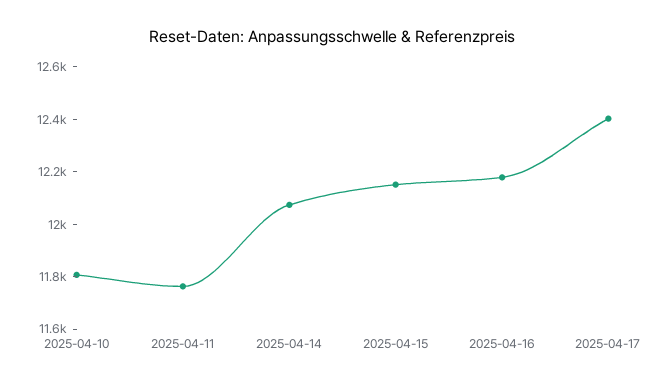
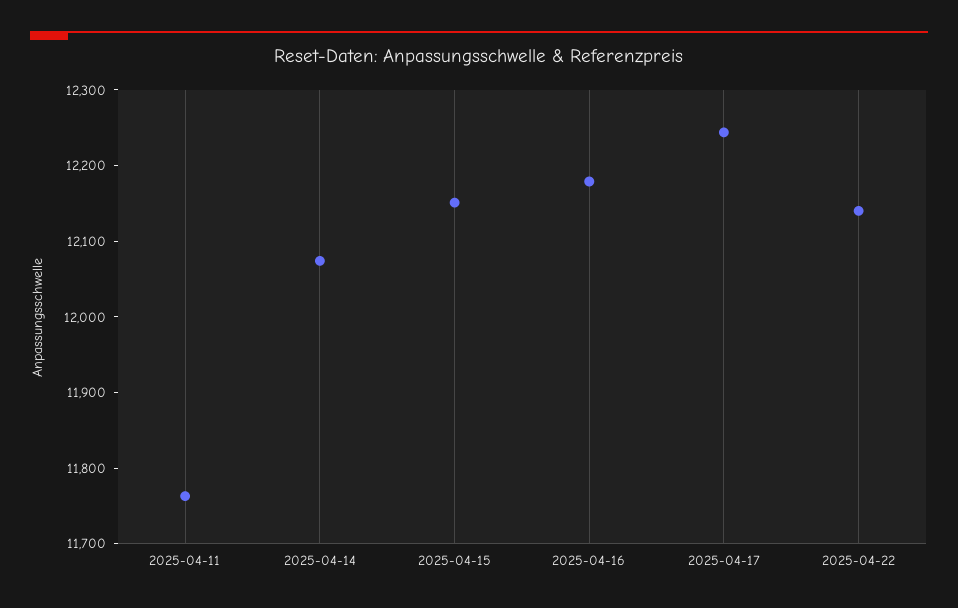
2025-04-10: 11800 -> none
2025-04-17: 12400 -> 12240
2025-04-22: none -> 12140

